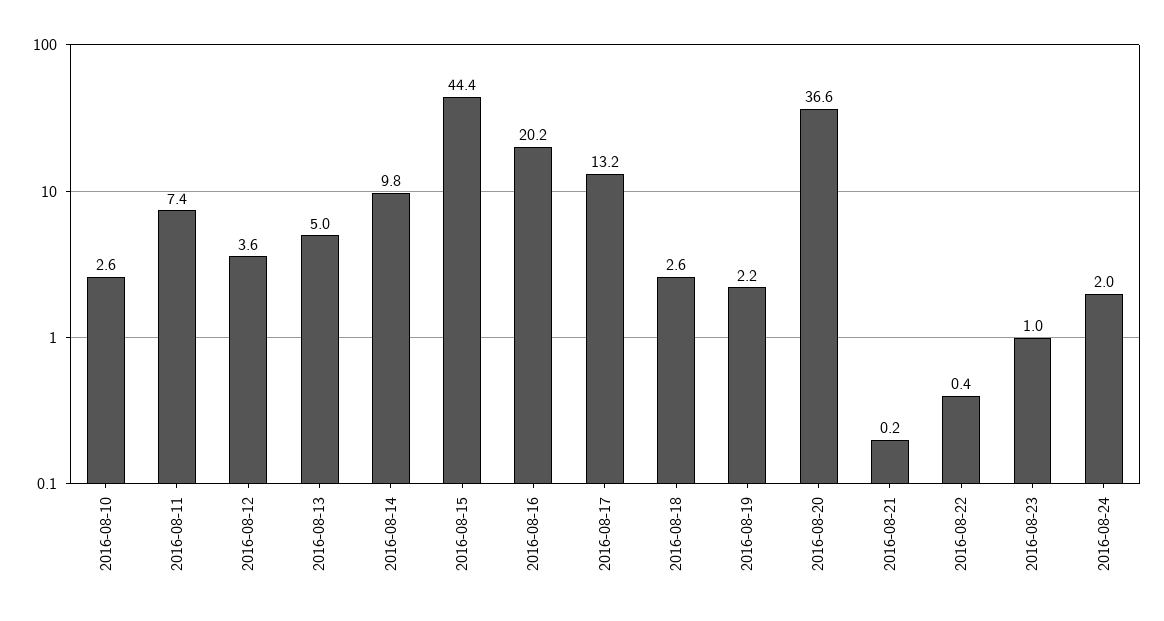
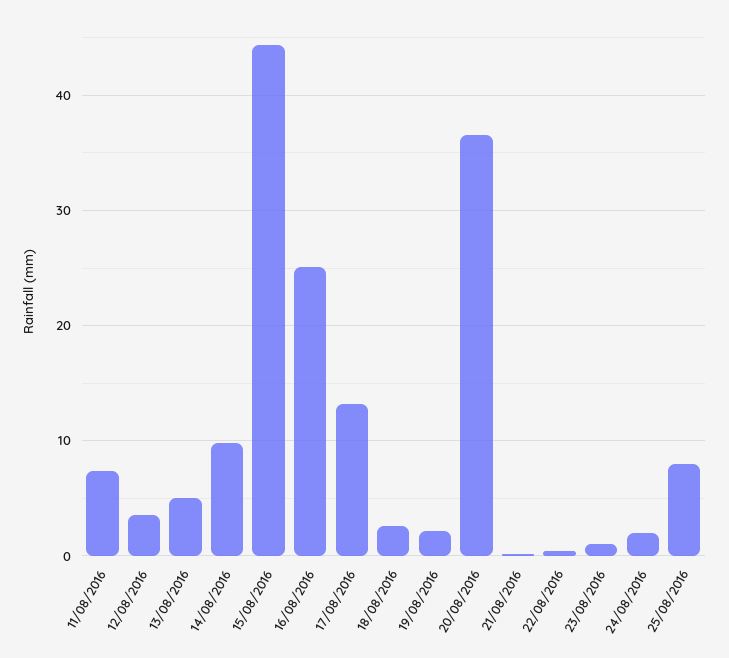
2016-08-10: 2.6 -> none
2016-08-16: 20.2 -> 25
25/08/2016: none -> 8

